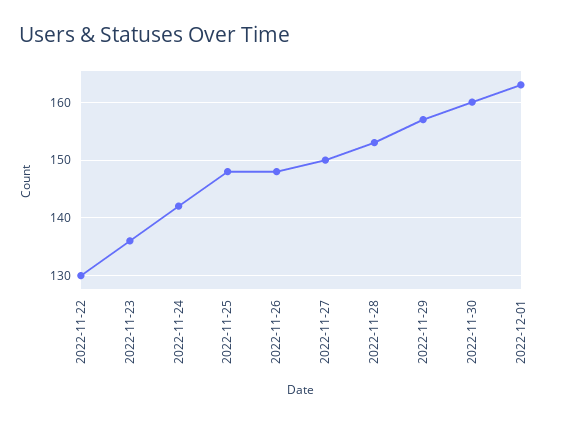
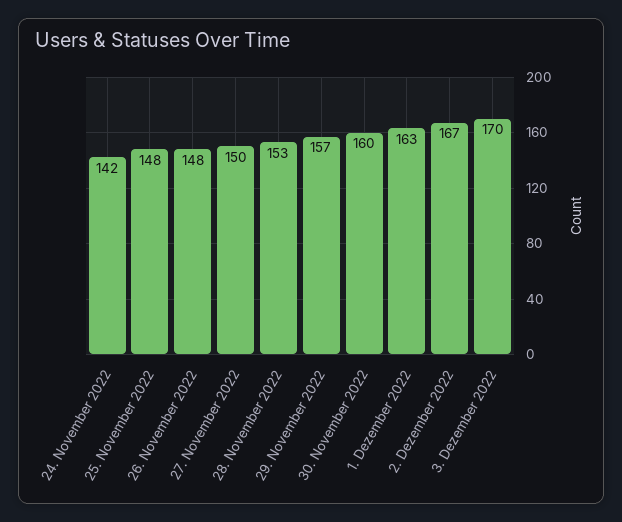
2022-11-22: 130 -> none
2022-11-23: 135 -> none
2. Dezember 2022: none -> 167
3. Dezember 2022: none -> 170

